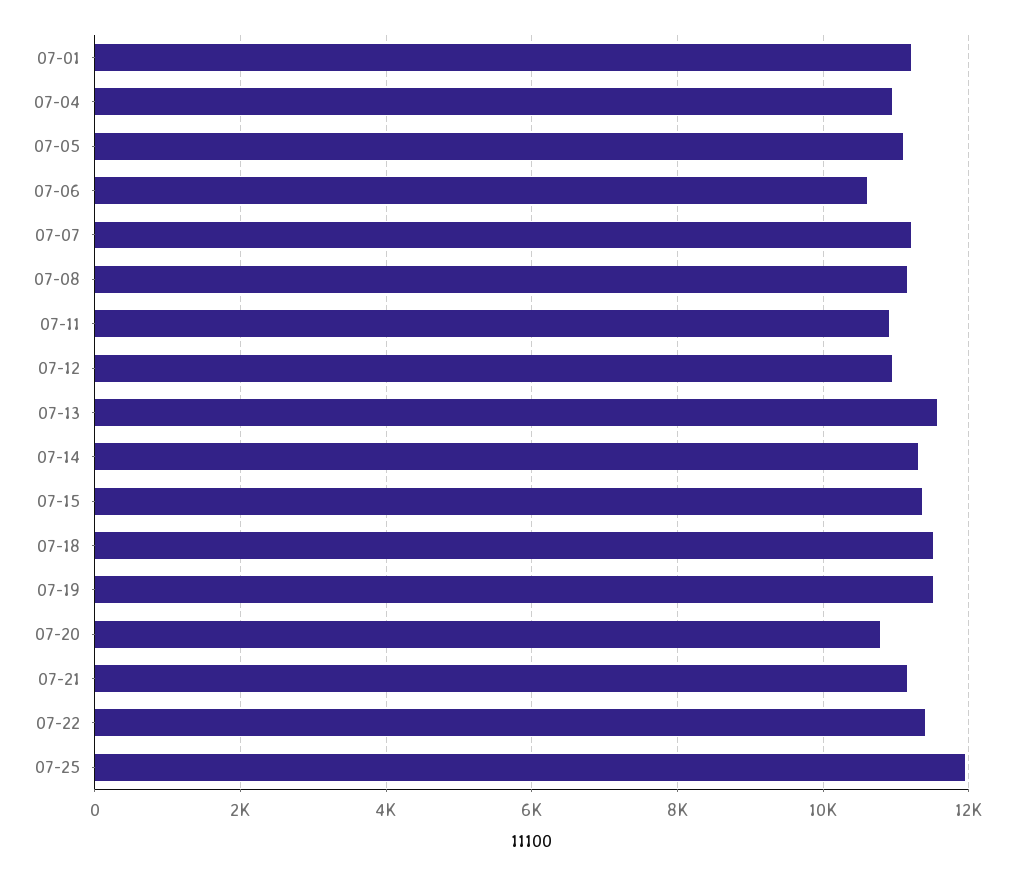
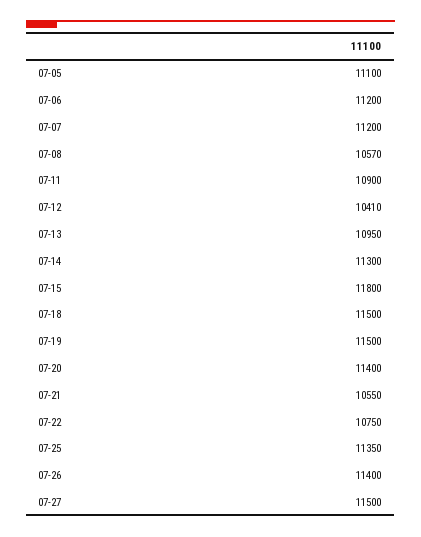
07-01: 11200 -> none
07-04: 11000 -> none
07-06: 10600 -> 11200
07-08: 11200 -> 10570
07-12: 11000 -> 10410
07-13: 11600 -> 10950
07-15: 11400 -> 11800
07-20: 10800 -> 11400
07-21: 11200 -> 10550
07-22: 11400 -> 10750
07-25: 12000 -> 11350
07-26: none -> 11400
07-27: none -> 11500

